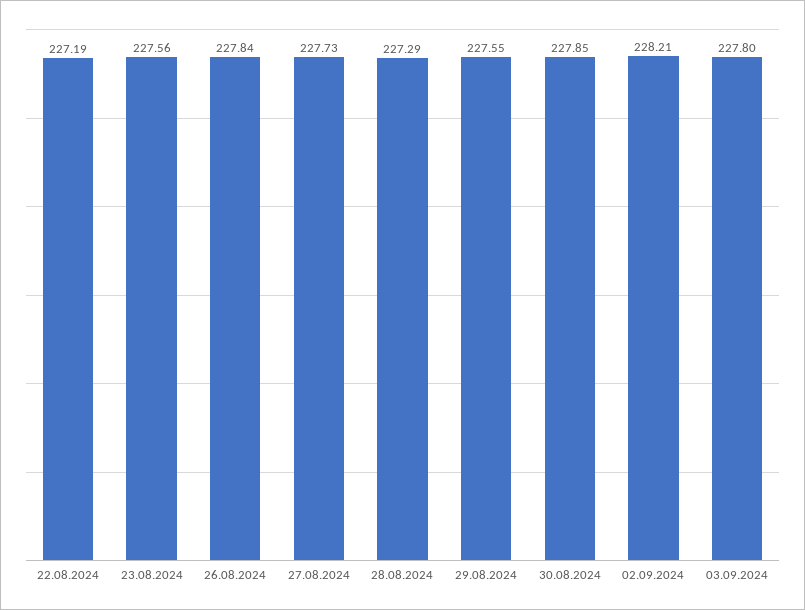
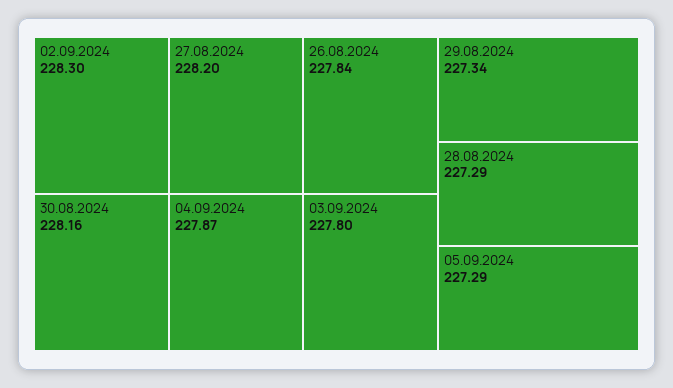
22.08.2024: 227.19 -> none
23.08.2024: 227.56 -> none
27.08.2024: 227.73 -> 228.2
29.08.2024: 227.55 -> 227.34
30.08.2024: 227.85 -> 228.16
02.09.2024: 228.21 -> 228.3
04.09.2024: none -> 227.87
05.09.2024: none -> 227.29

